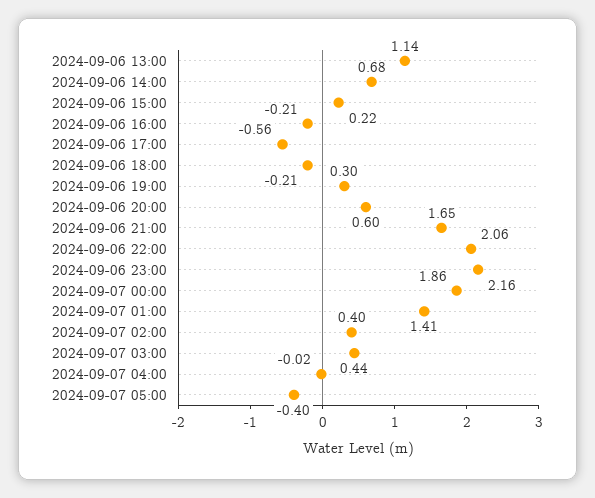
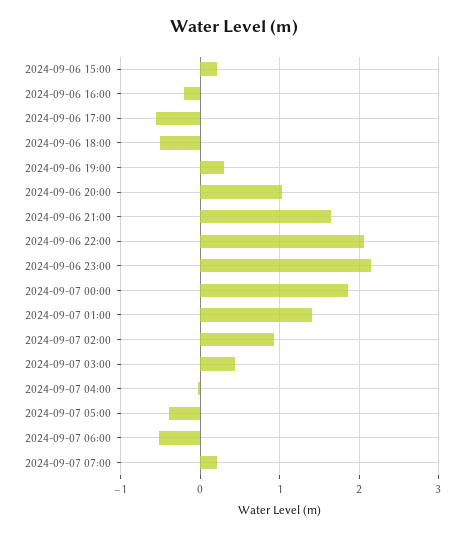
2024-09-06 13:00: 1.14 -> none
2024-09-06 14:00: 0.68 -> none
2024-09-06 18:00: -0.21 -> -0.5
2024-09-06 20:00: 0.6 -> 1
2024-09-07 02:00: 0.4 -> 0.9
2024-09-07 06:00: none -> -0.5
2024-09-07 07:00: none -> 0.2

